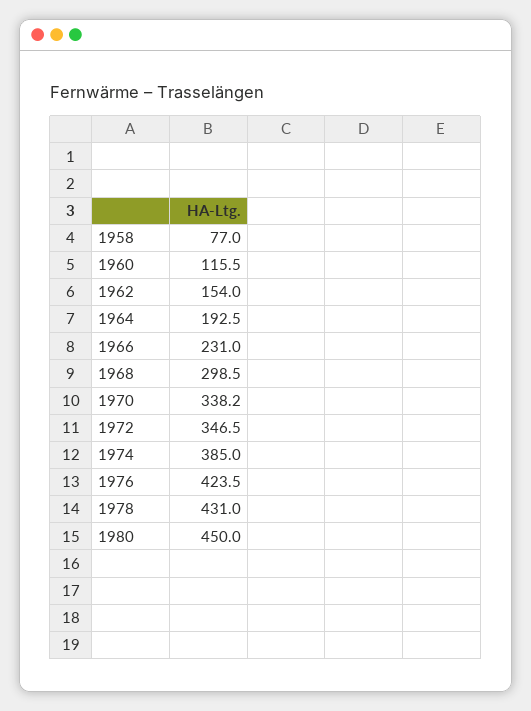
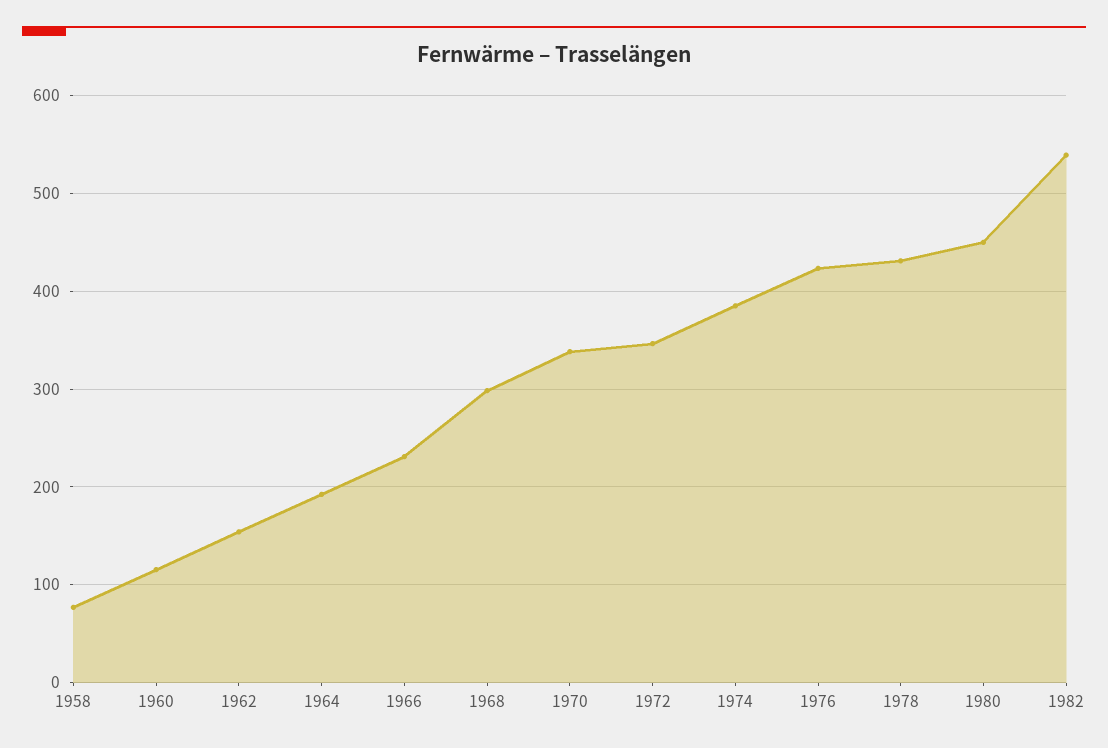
1982: none -> 540

